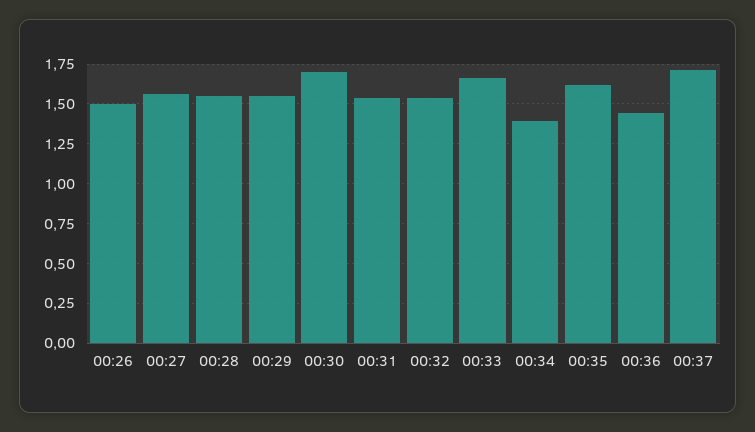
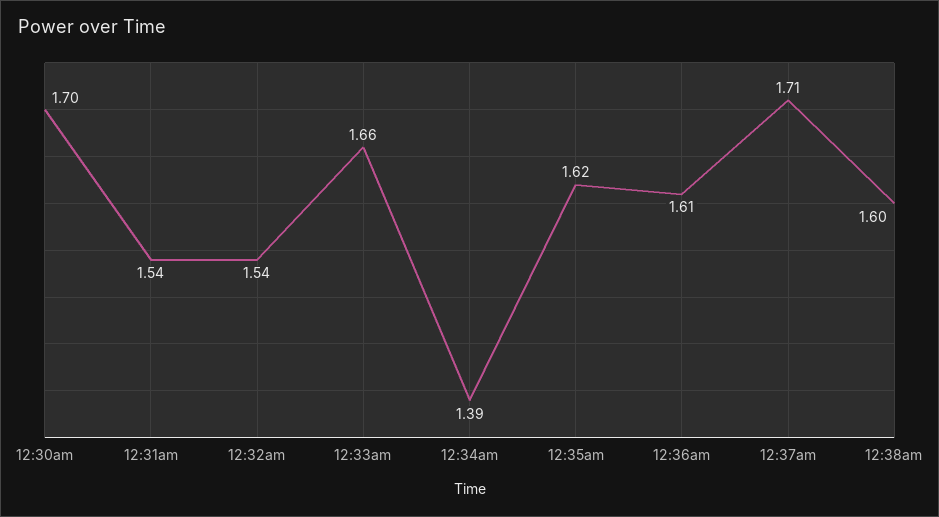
00:26: 1.5 -> none
00:27: 1.55 -> none
00:28: 1.55 -> none
00:29: 1.55 -> none
00:36: 1.45 -> 1.61
12:38am: none -> 1.6

